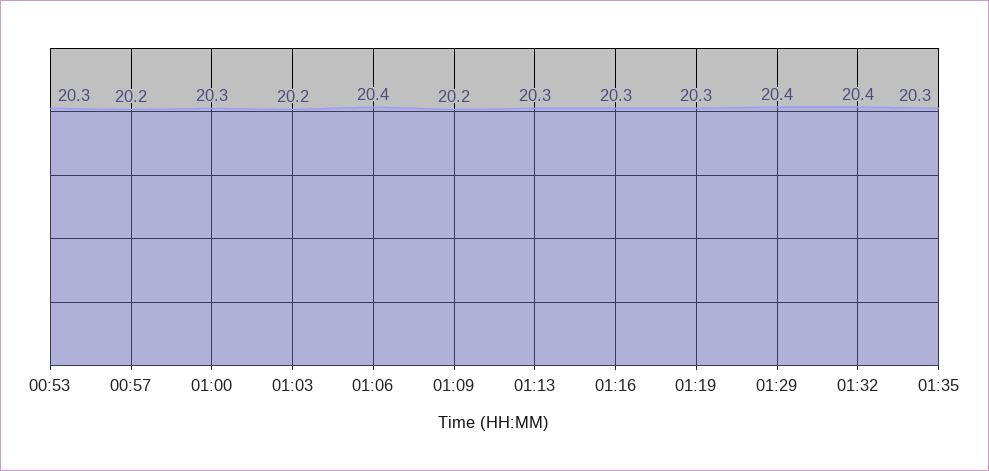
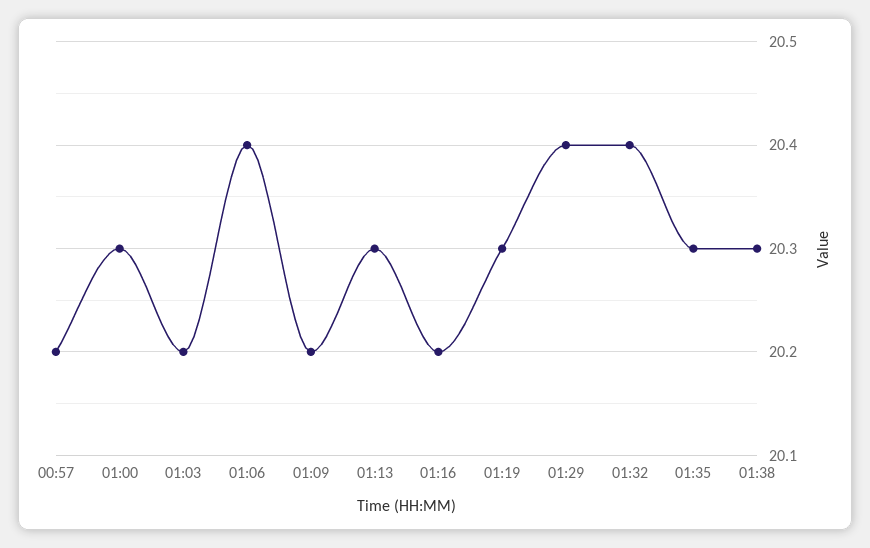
00:53: 20.3 -> none
01:16: 20.3 -> 20.2
01:38: none -> 20.3

